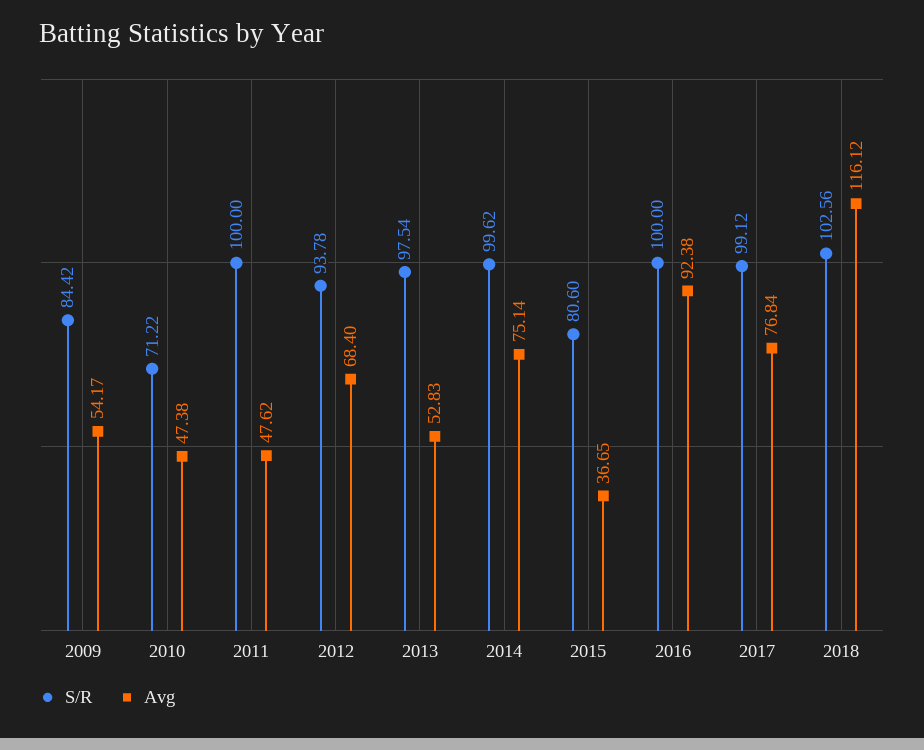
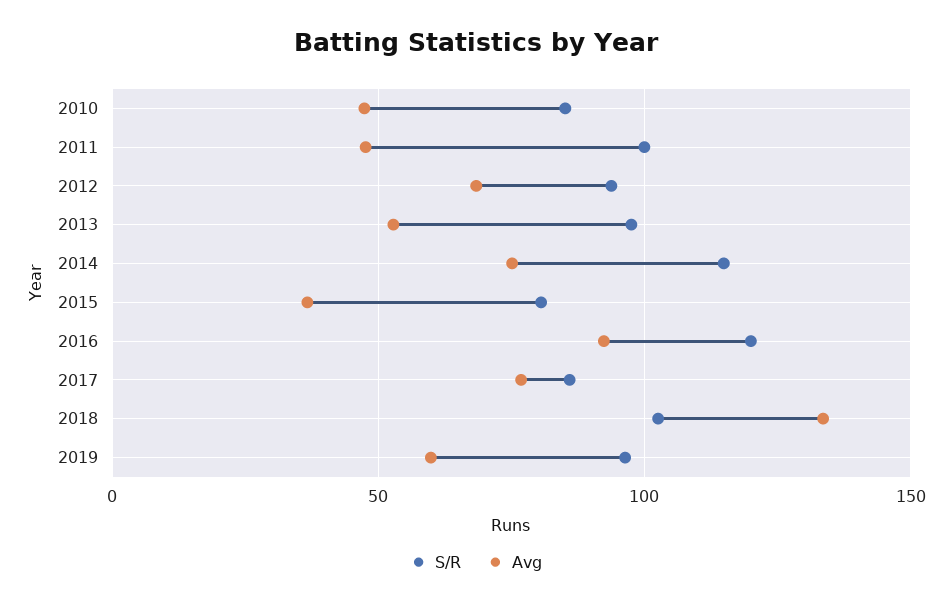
S/R, 2009: 84.42 -> none
Avg, 2009: 54.17 -> none
S/R, 2010: 71.22 -> 85
S/R, 2014: 99.62 -> 115
S/R, 2016: 100 -> 120
S/R, 2017: 99.12 -> 85
Avg, 2018: 116.12 -> 135
S/R, 2019: none -> 95
Avg, 2019: none -> 60

